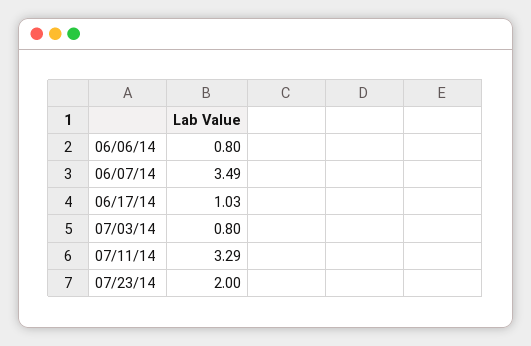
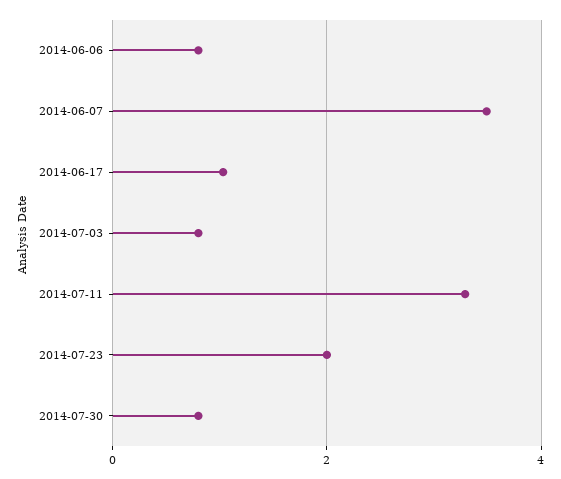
2014-07-30: none -> 0.8

